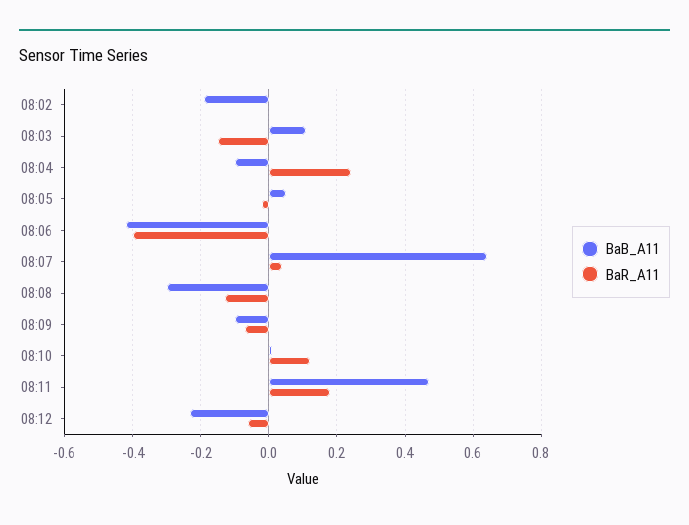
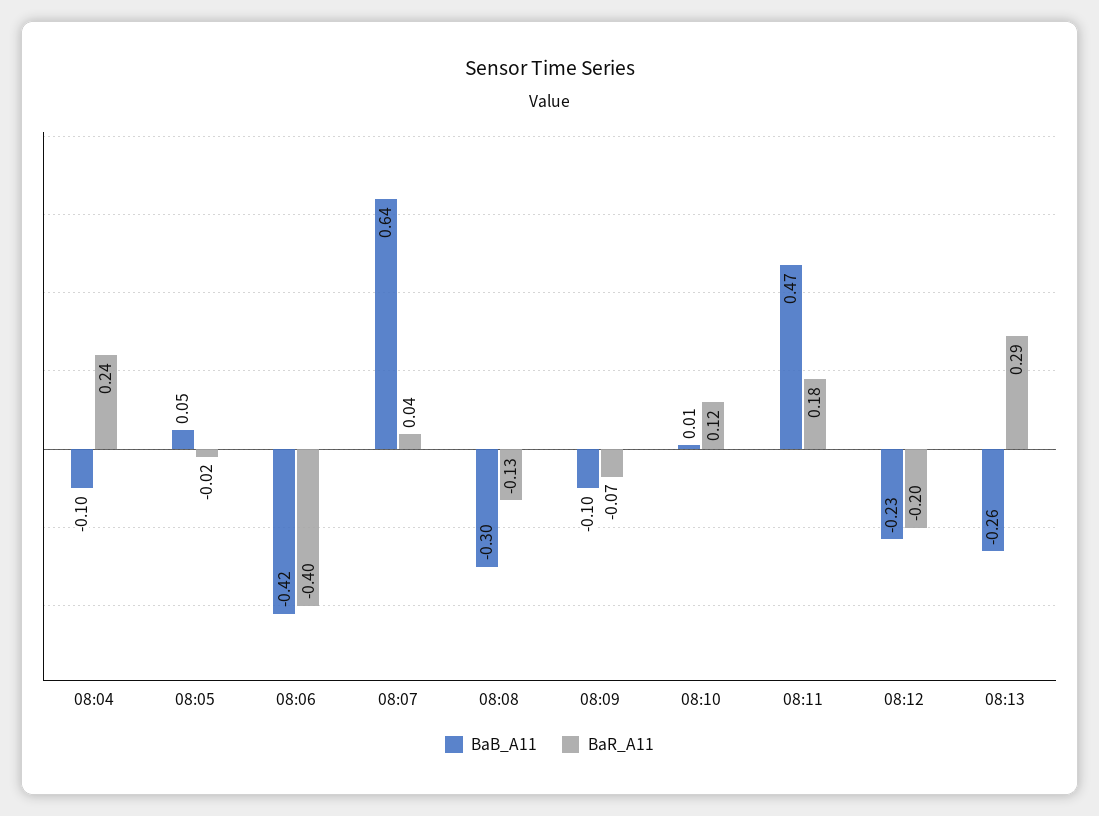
BaB_A11, 08:02: -0.2 -> none
BaR_A11, 08:02: 0 -> none
BaB_A11, 08:03: 0.1 -> none
BaR_A11, 08:03: -0.15 -> none
BaR_A11, 08:12: -0.05 -> -0.2
BaB_A11, 08:13: none -> -0.26
BaR_A11, 08:13: none -> 0.29

